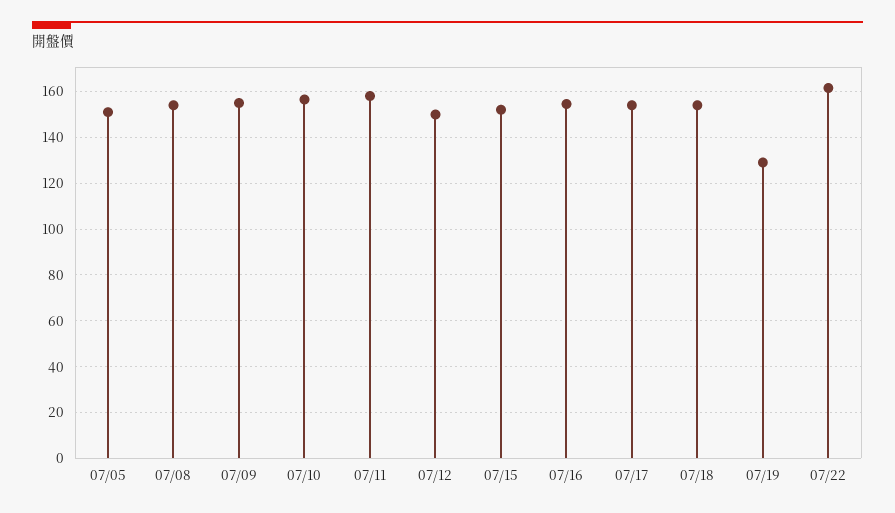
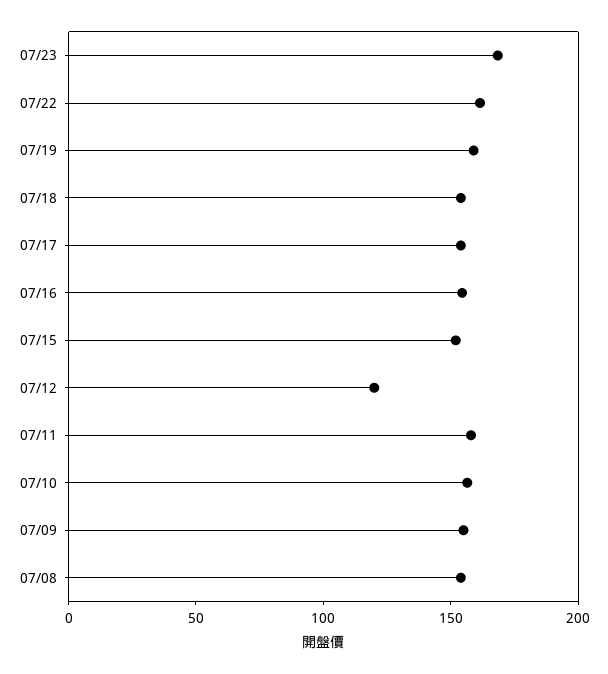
07/05: 150 -> none
07/12: 150 -> 120
07/19: 130 -> 160
07/23: none -> 170

